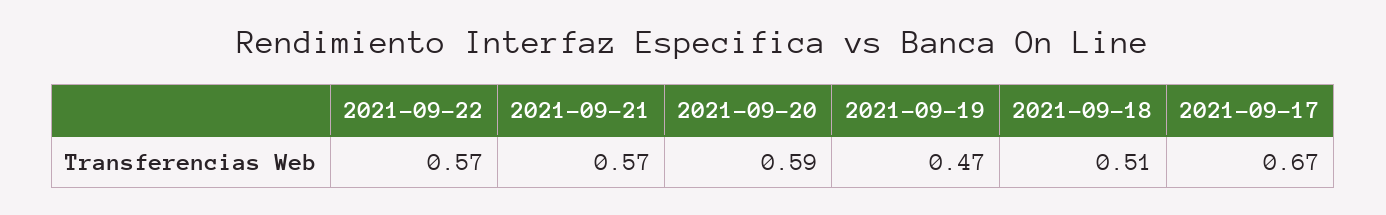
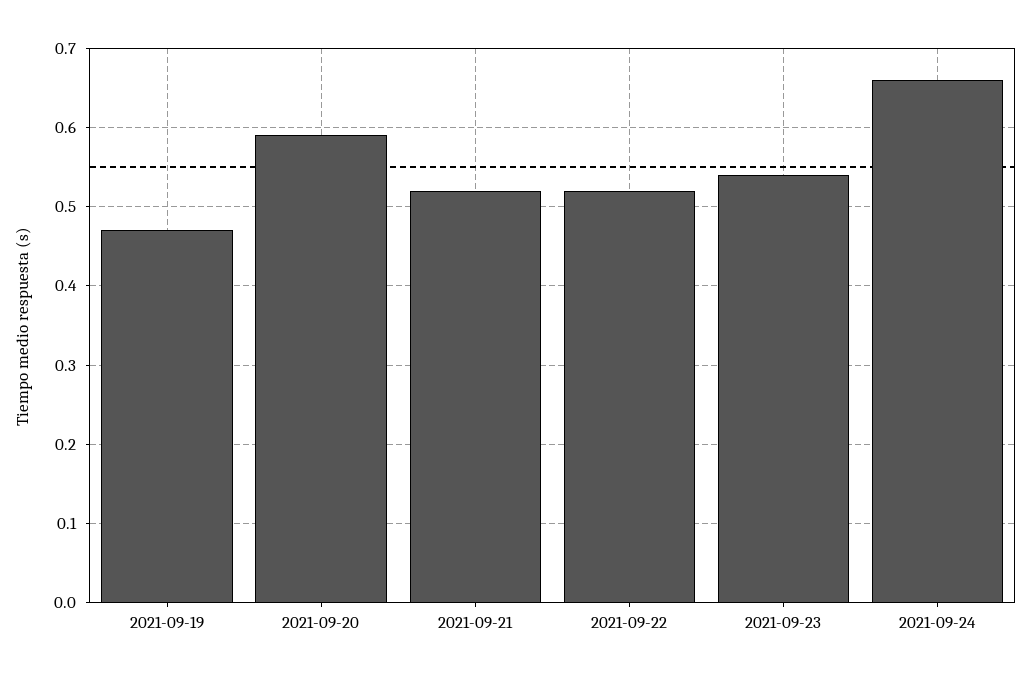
2021-09-22: 0.57 -> 0.52
2021-09-21: 0.57 -> 0.52
2021-09-18: 0.51 -> none
2021-09-17: 0.67 -> none
2021-09-23: none -> 0.54
2021-09-24: none -> 0.66

